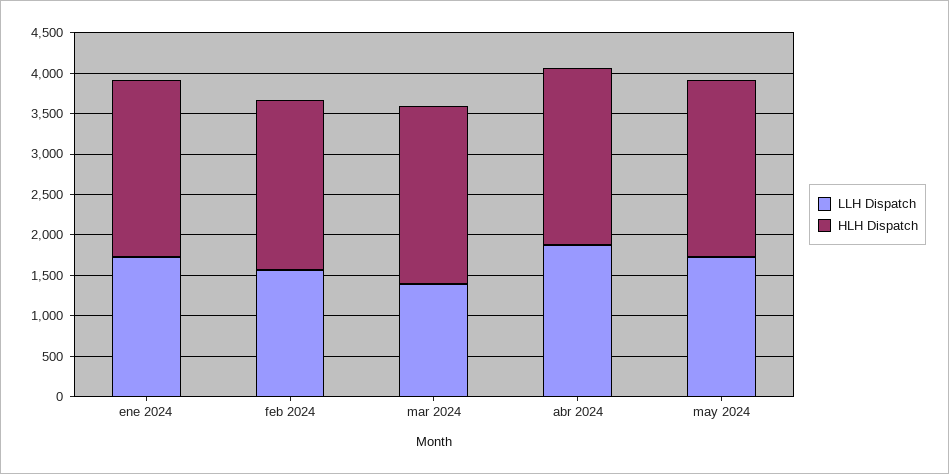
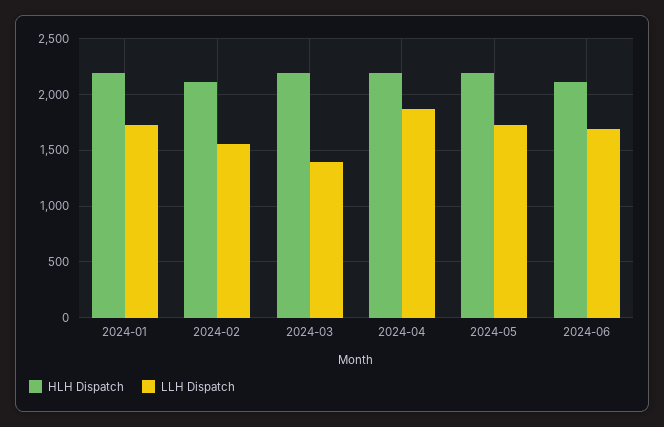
HLH Dispatch, 2024-06: none -> 2100
LLH Dispatch, 2024-06: none -> 1700

